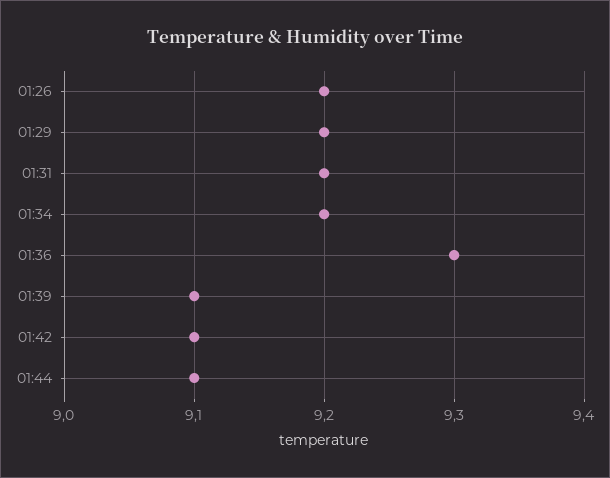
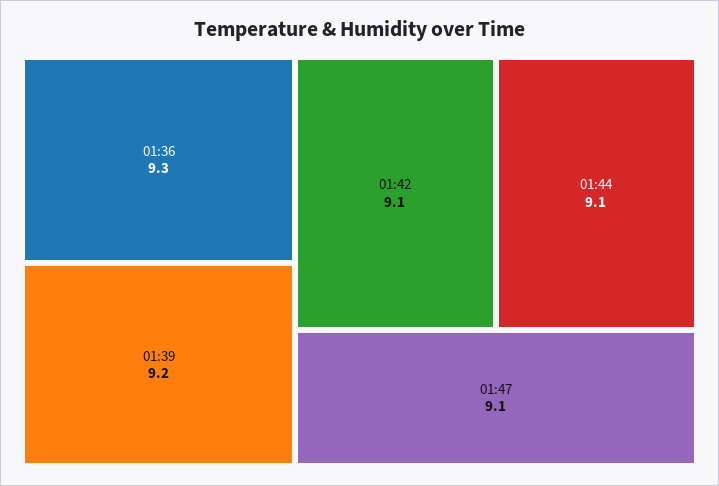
01:26: 9.2 -> none
01:29: 9.2 -> none
01:31: 9.2 -> none
01:34: 9.2 -> none
01:39: 9.1 -> 9.2
01:47: none -> 9.1

